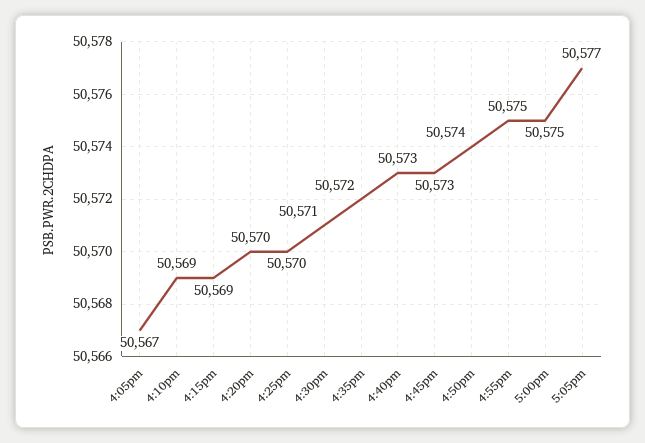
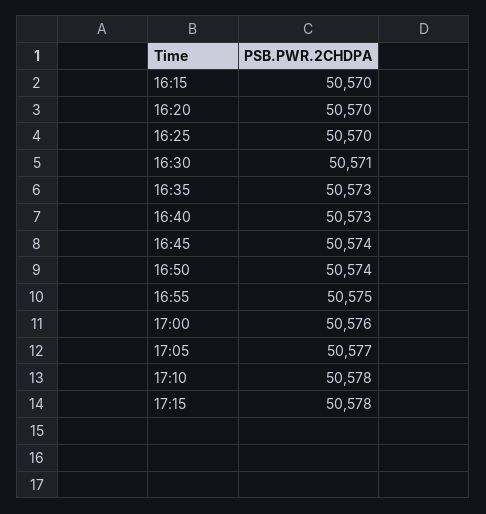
4:05pm: 50567 -> none
4:10pm: 50569 -> none
4:15pm: 50569 -> 50570
4:35pm: 50572 -> 50573
4:45pm: 50573 -> 50574
5:00pm: 50575 -> 50576
17:10: none -> 50578
17:15: none -> 50578

